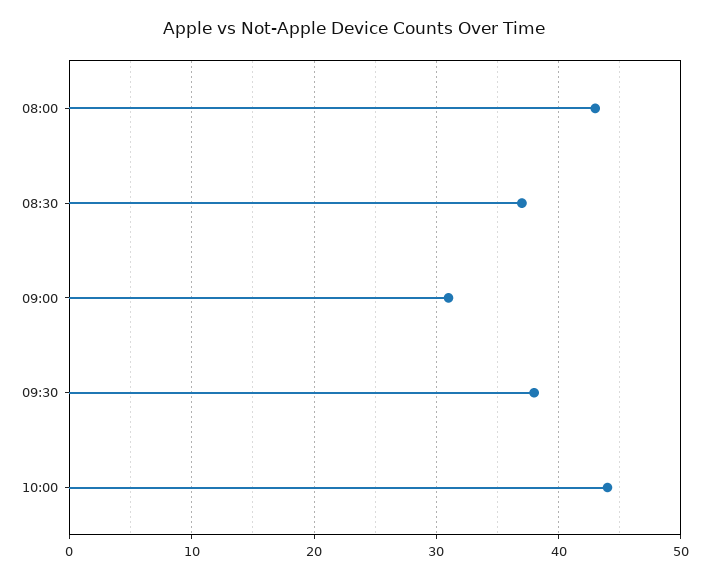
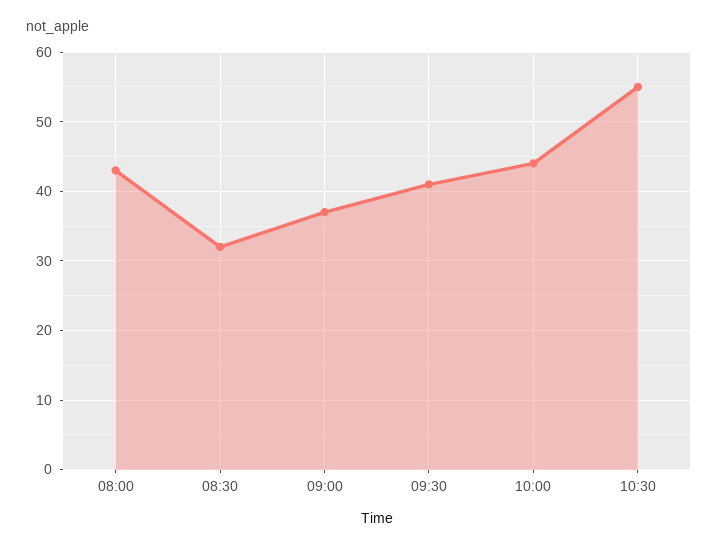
08:30: 37 -> 32
09:00: 31 -> 37
09:30: 38 -> 41
10:30: none -> 55

